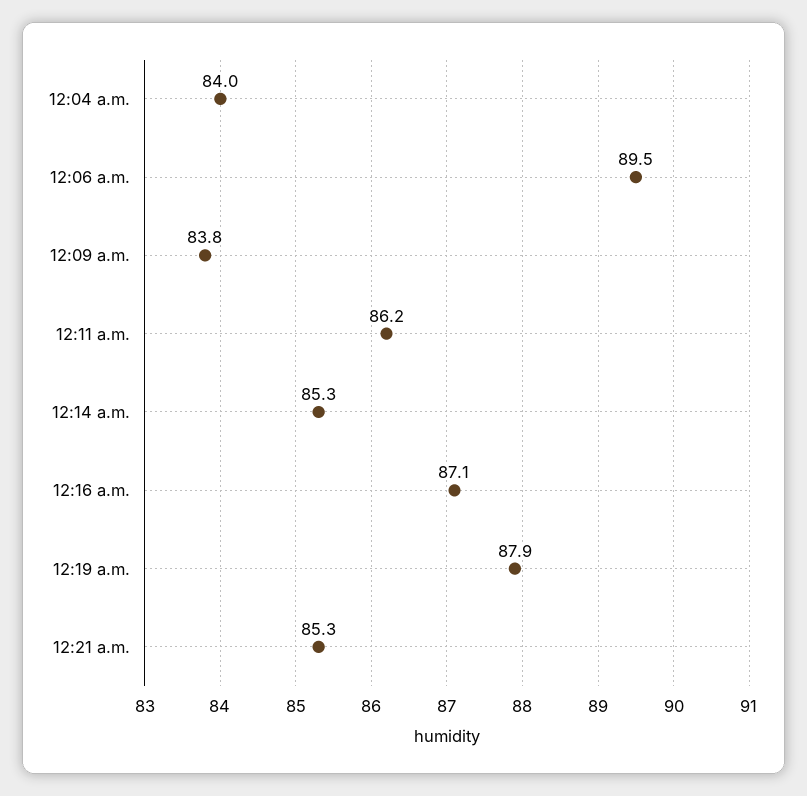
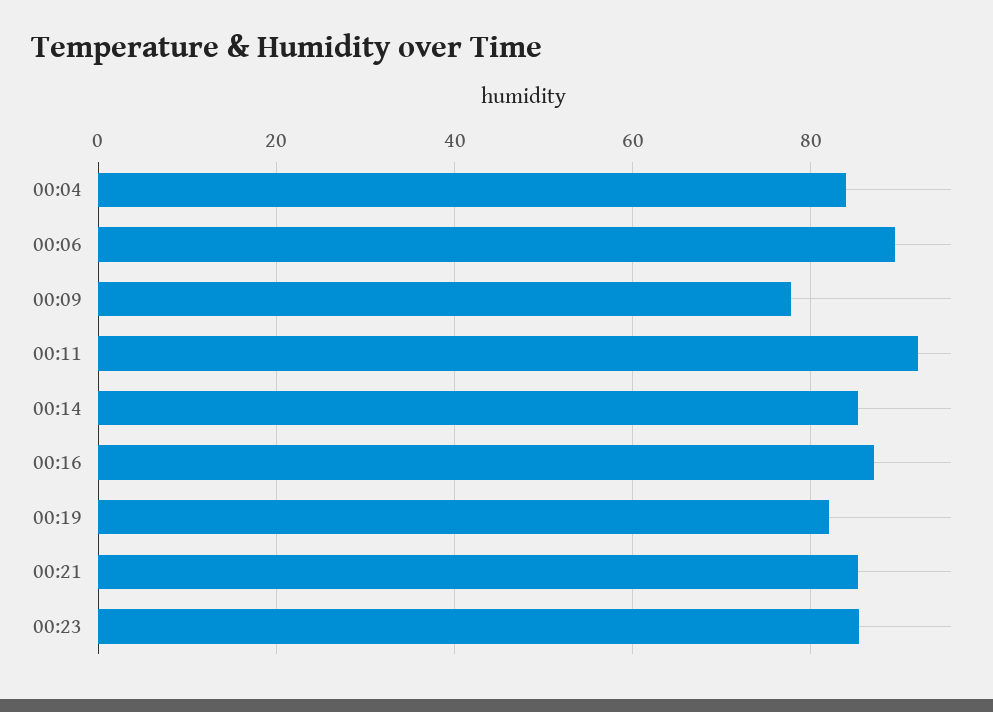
12:09 a.m.: 83.8 -> 78
12:11 a.m.: 86.2 -> 92
12:19 a.m.: 87.9 -> 82
00:23: none -> 86

